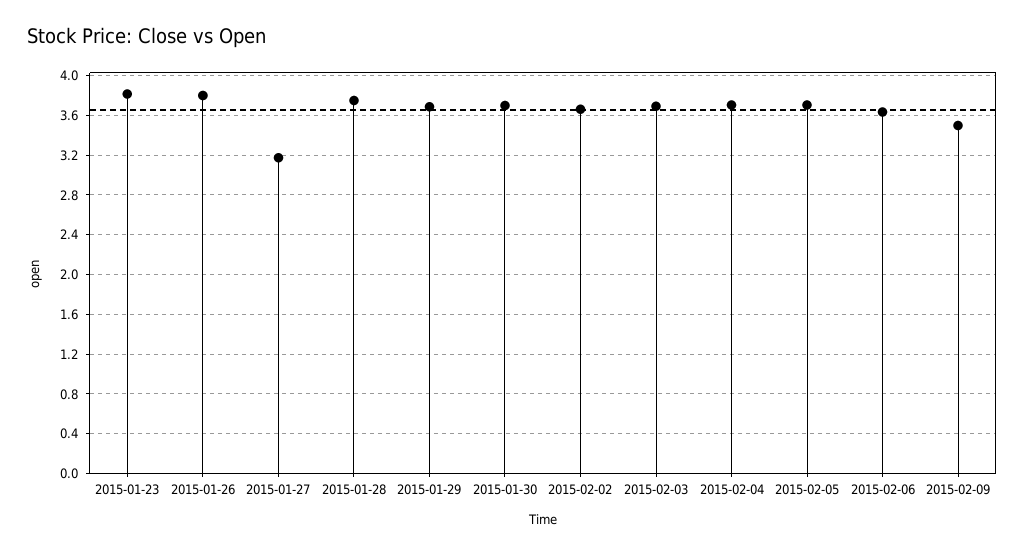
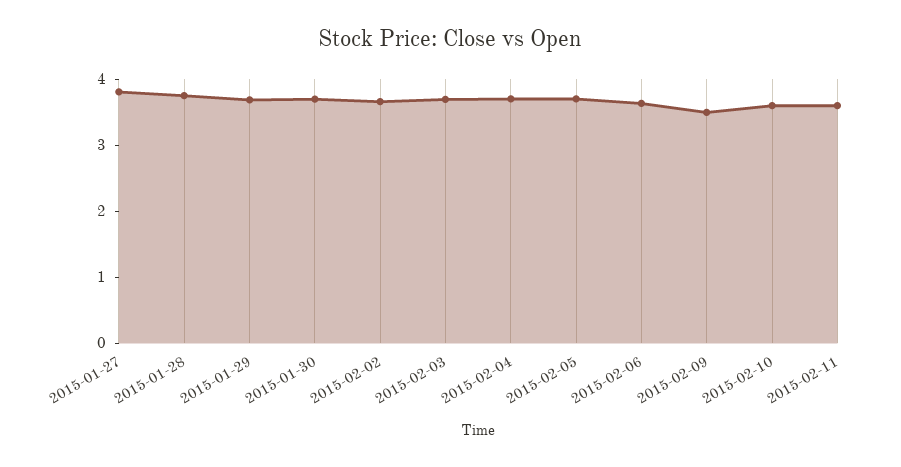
2015-01-23: 3.8 -> none
2015-01-26: 3.8 -> none
2015-01-27: 3.2 -> 3.8
2015-02-10: none -> 3.6
2015-02-11: none -> 3.6

